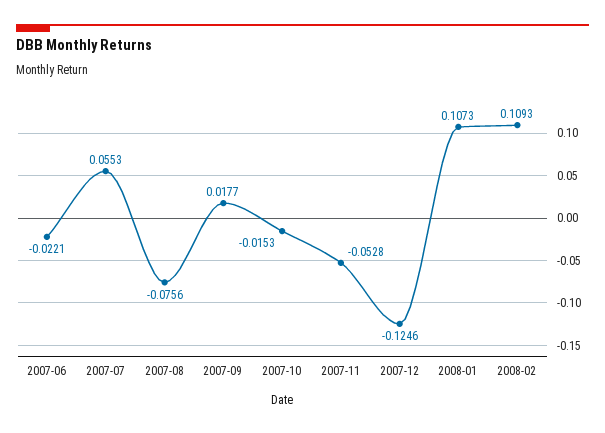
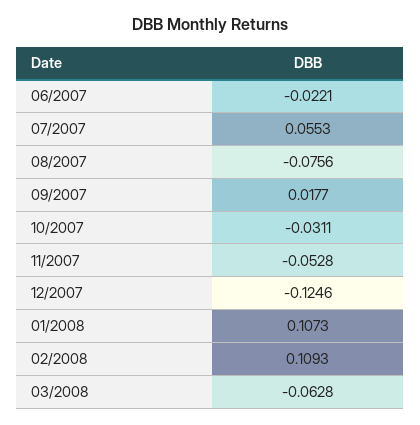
2007-10: -0.0153 -> -0.0311
03/2008: none -> -0.0628

